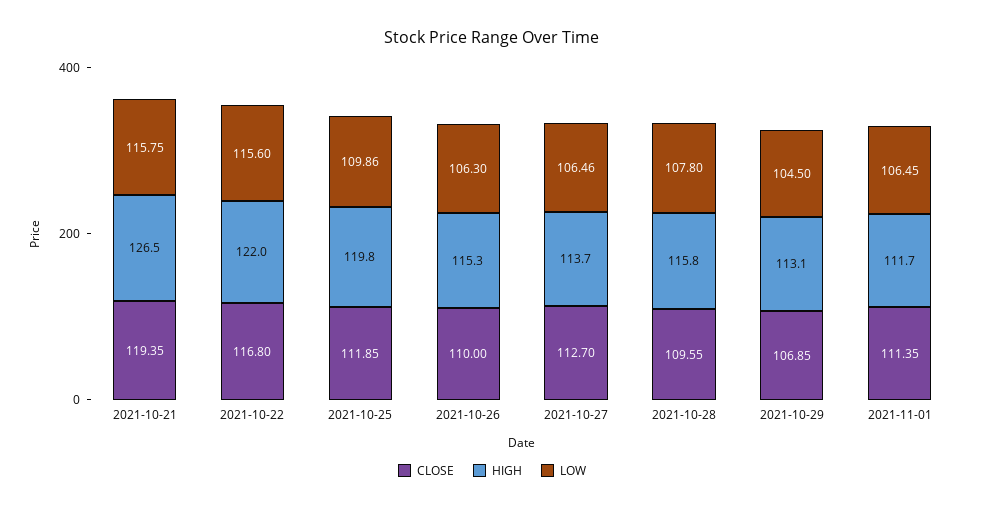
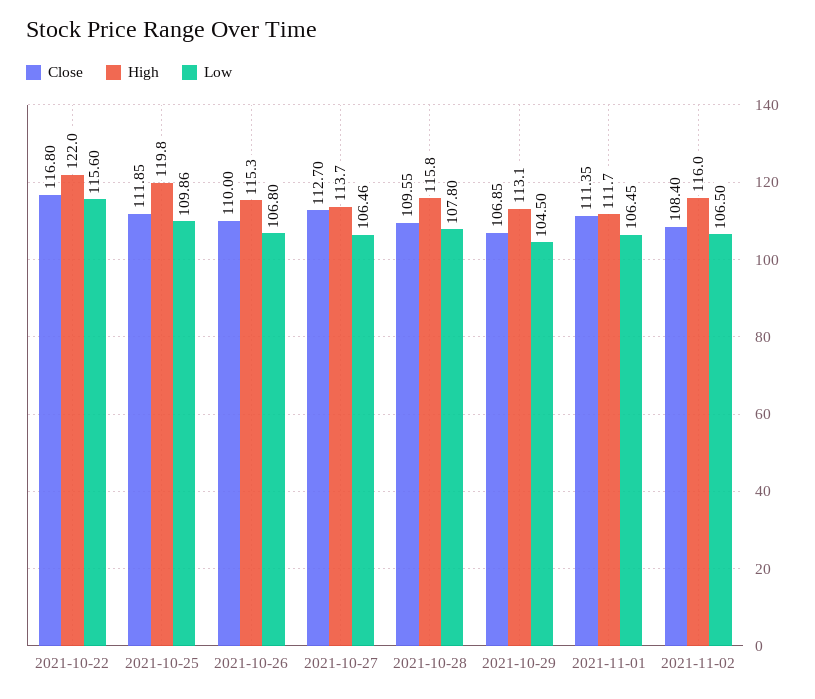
CLOSE, 2021-10-21: 119.35 -> none
HIGH, 2021-10-21: 126.5 -> none
LOW, 2021-10-21: 115.75 -> none
LOW, 2021-10-26: 106.3 -> 106.8
CLOSE, 2021-11-02: none -> 108.4
HIGH, 2021-11-02: none -> 116
LOW, 2021-11-02: none -> 106.5

